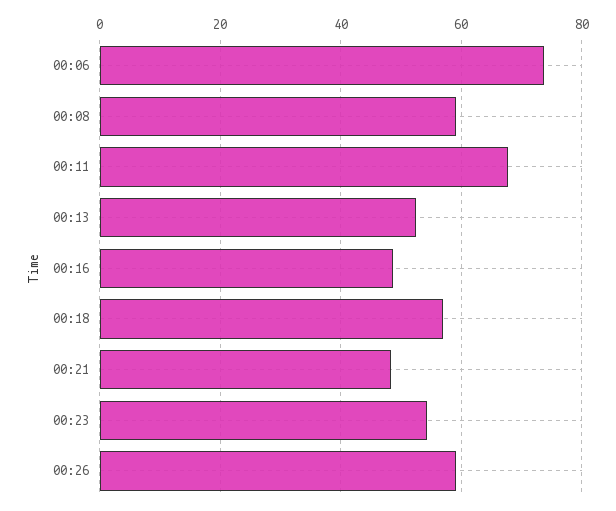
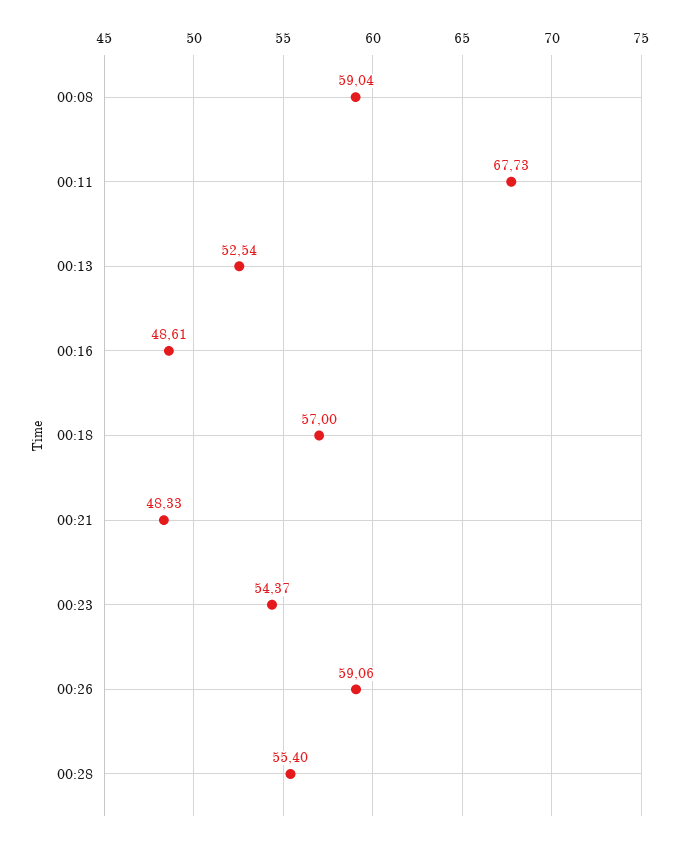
00:06: 74 -> none
00:28: none -> 55.4

